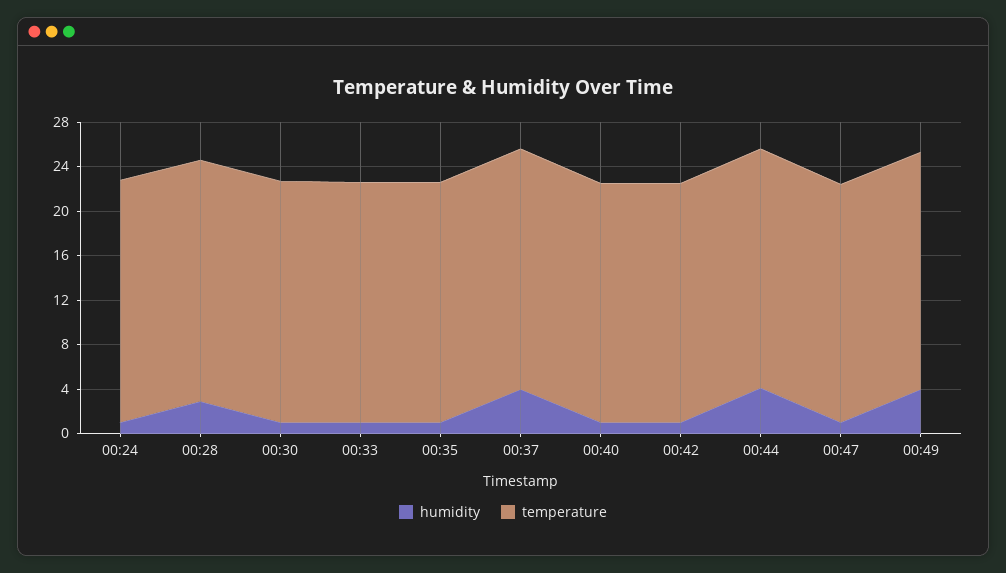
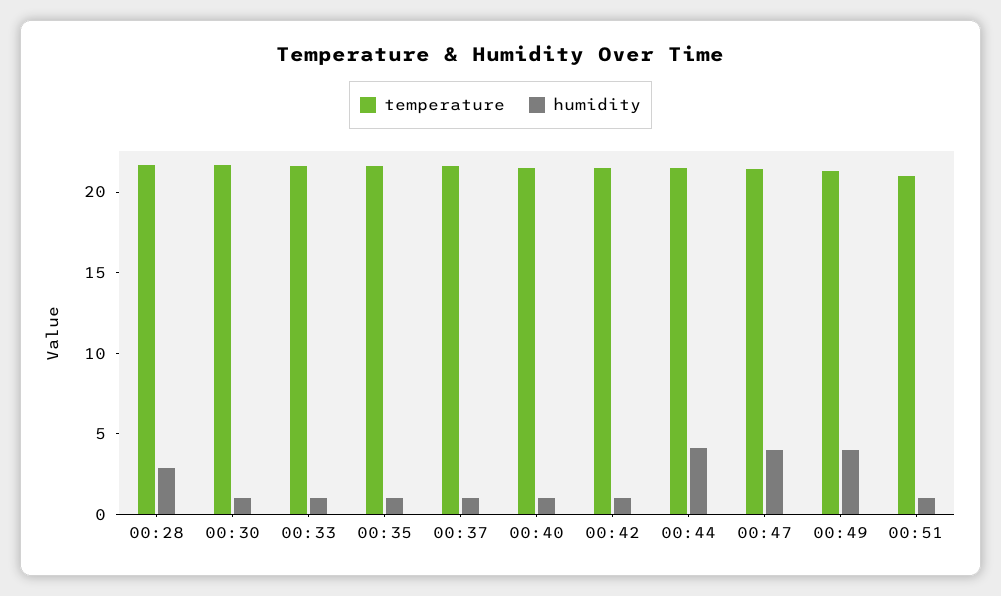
humidity, 00:24: 1 -> none
temperature, 00:24: 22 -> none
humidity, 00:37: 4 -> 1
humidity, 00:47: 1 -> 4
temperature, 00:51: none -> 21
humidity, 00:51: none -> 1

